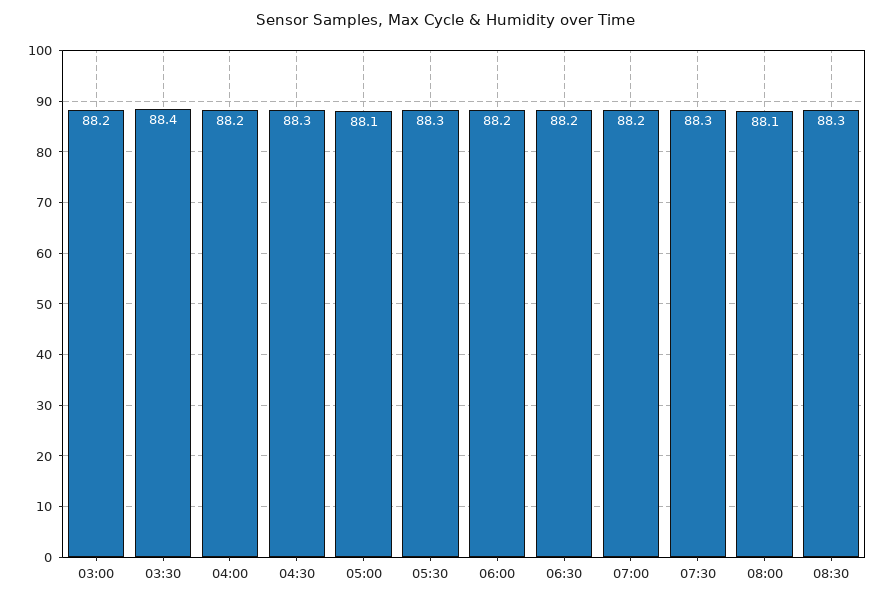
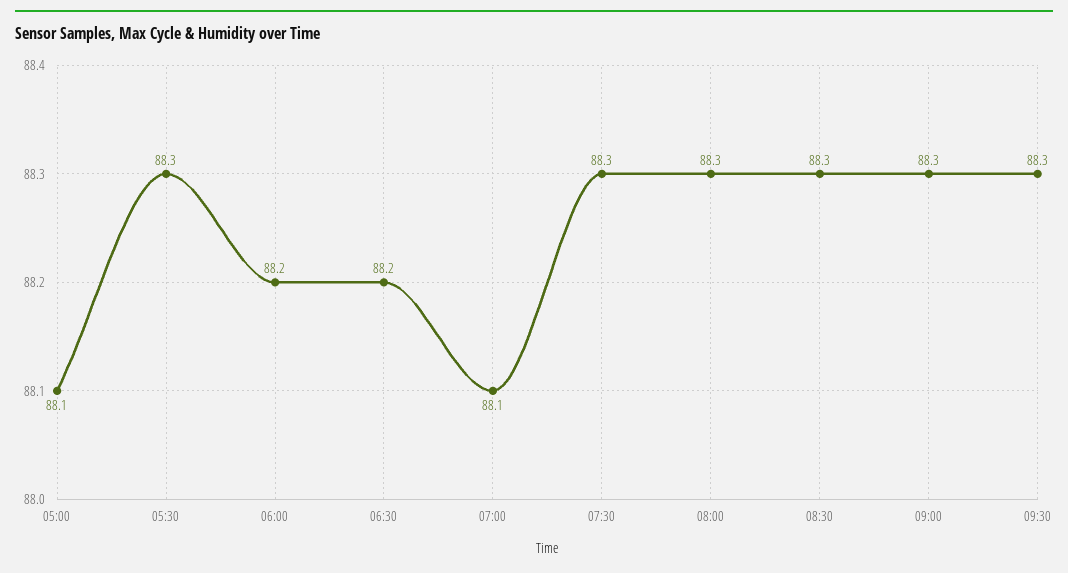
03:00: 88.2 -> none
03:30: 88.4 -> none
04:00: 88.2 -> none
04:30: 88.3 -> none
07:00: 88.2 -> 88.1
08:00: 88.1 -> 88.3
09:00: none -> 88.3
09:30: none -> 88.3

